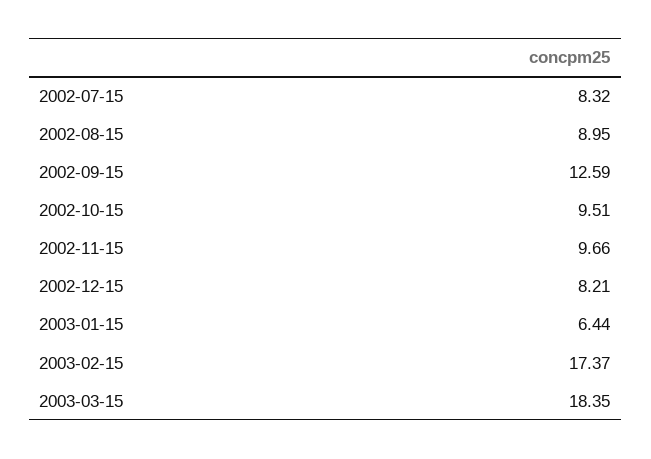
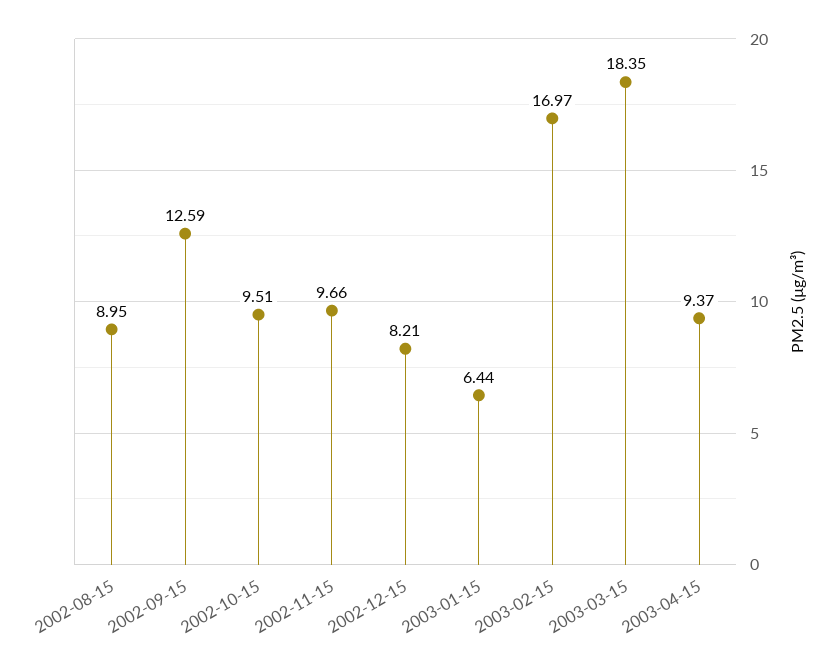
2002-07-15: 8.32 -> none
2003-02-15: 17.37 -> 16.97
2003-04-15: none -> 9.37

